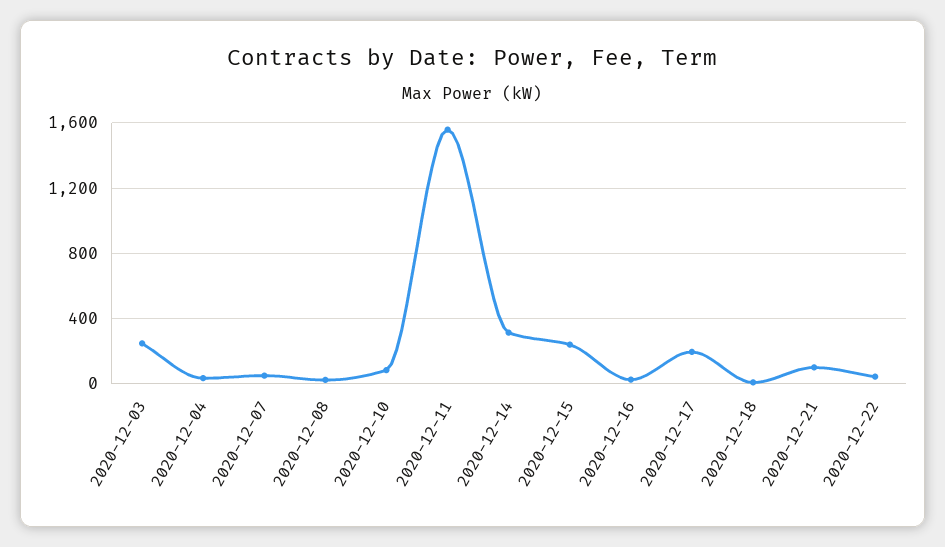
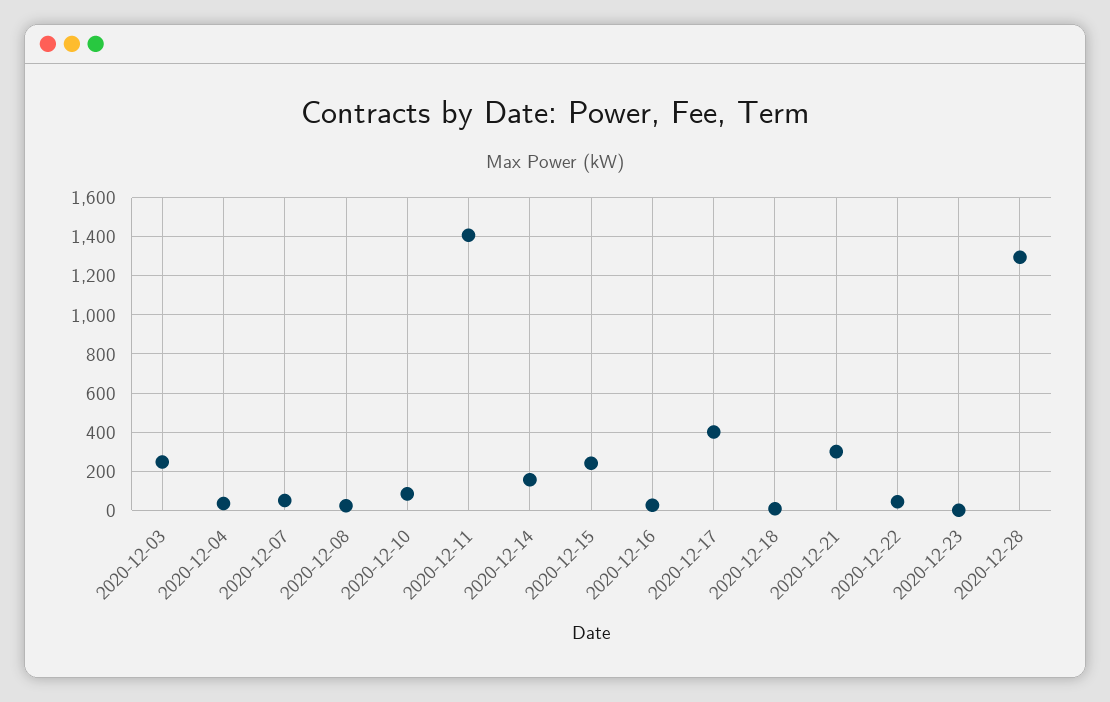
2020-12-11: 1550 -> 1400
2020-12-14: 300 -> 150
2020-12-17: 200 -> 400
2020-12-21: 100 -> 300
2020-12-23: none -> 0
2020-12-28: none -> 1300

